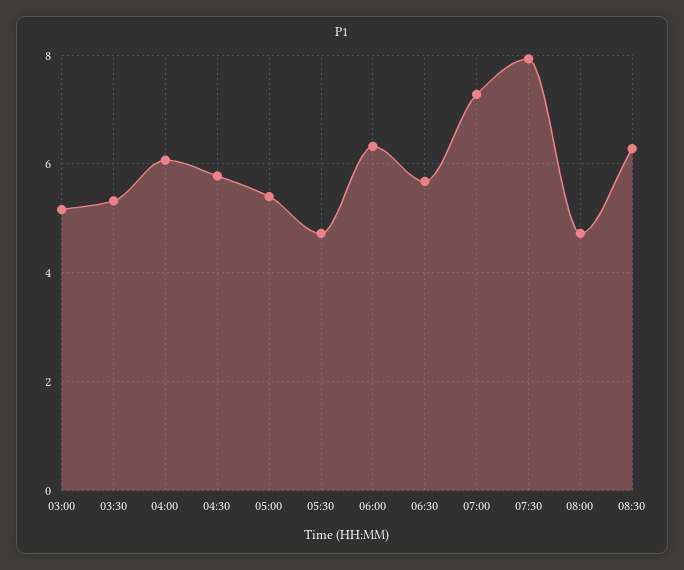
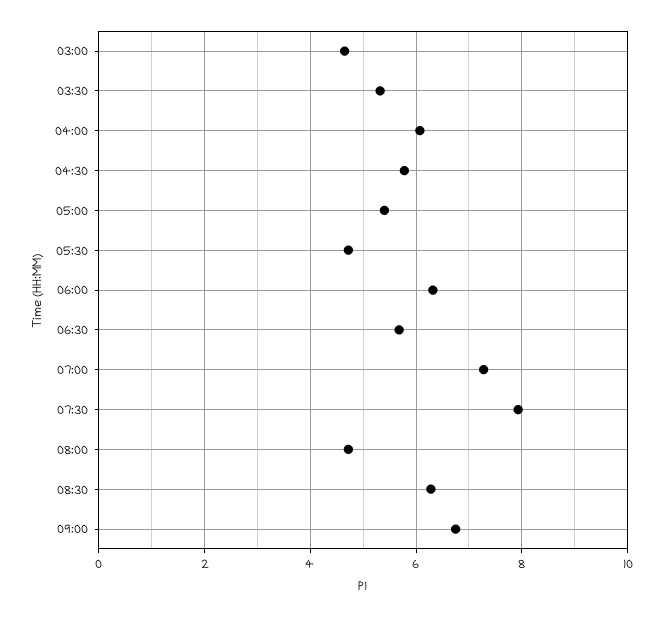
03:00: 5.2 -> 4.6
09:00: none -> 6.8

